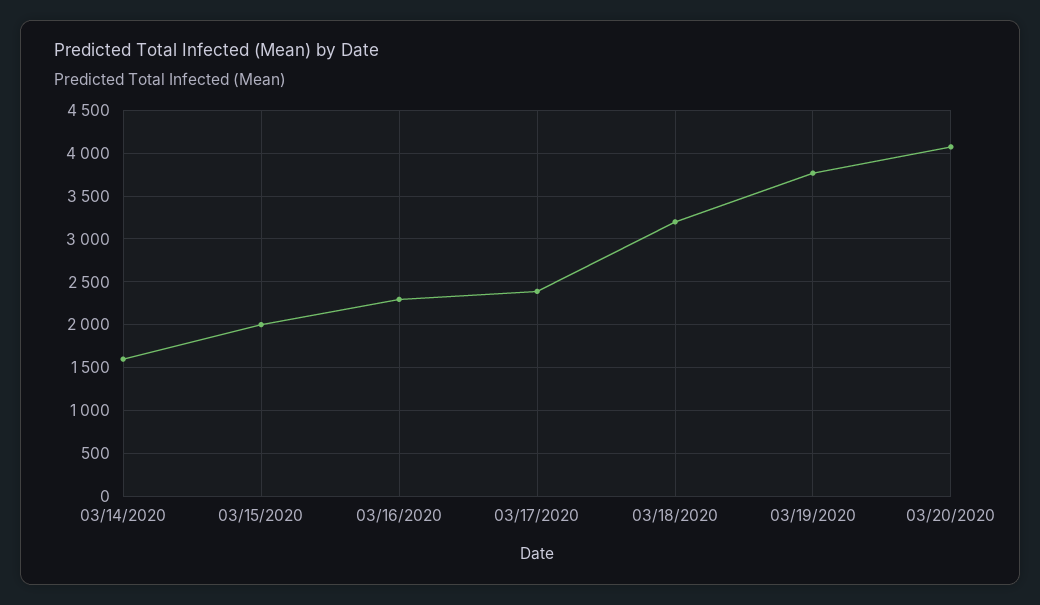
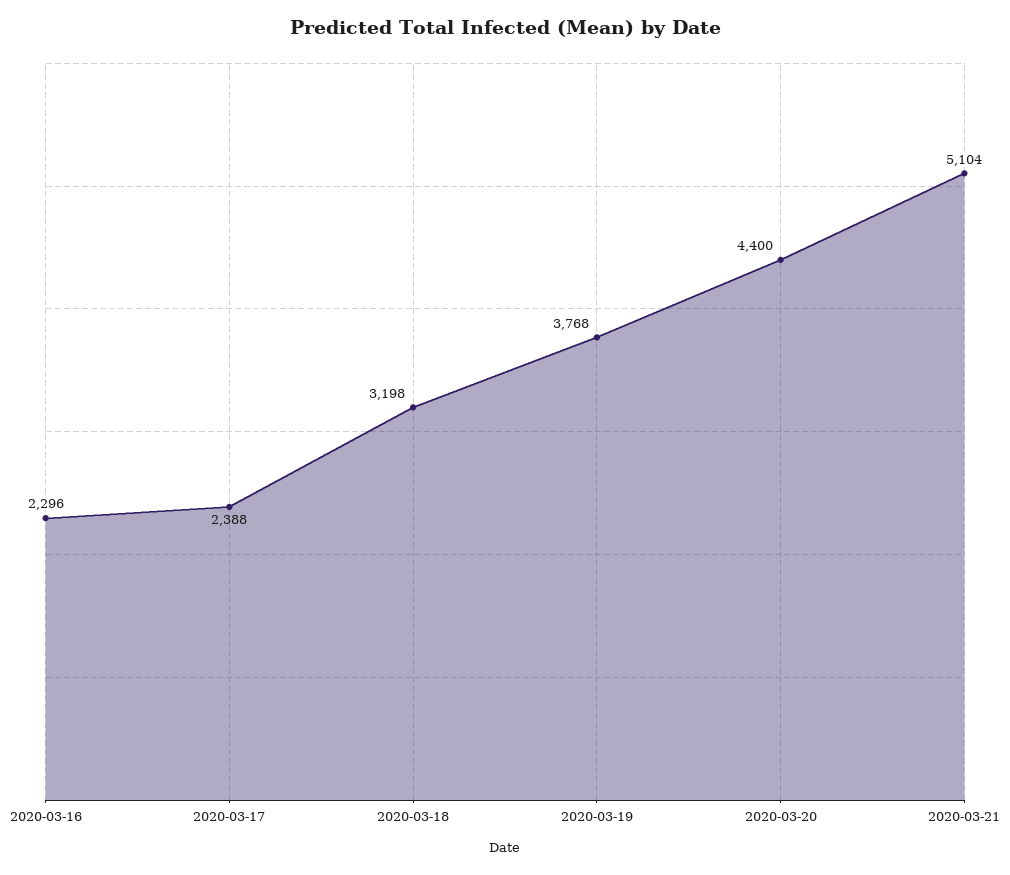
03/14/2020: 1600 -> none
03/15/2020: 2000 -> none
03/20/2020: 4100 -> 4400
2020-03-21: none -> 5104

